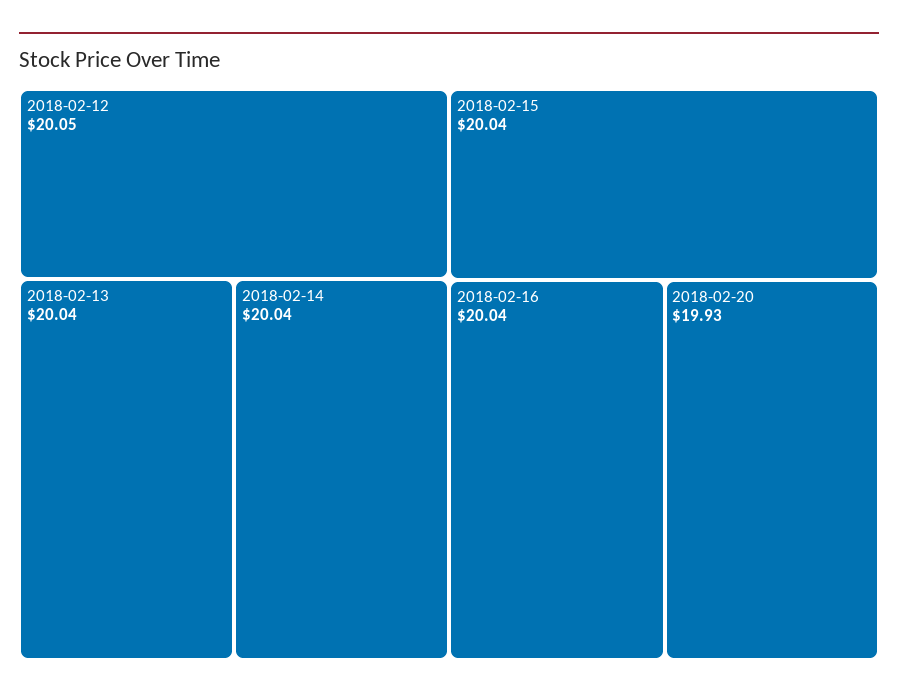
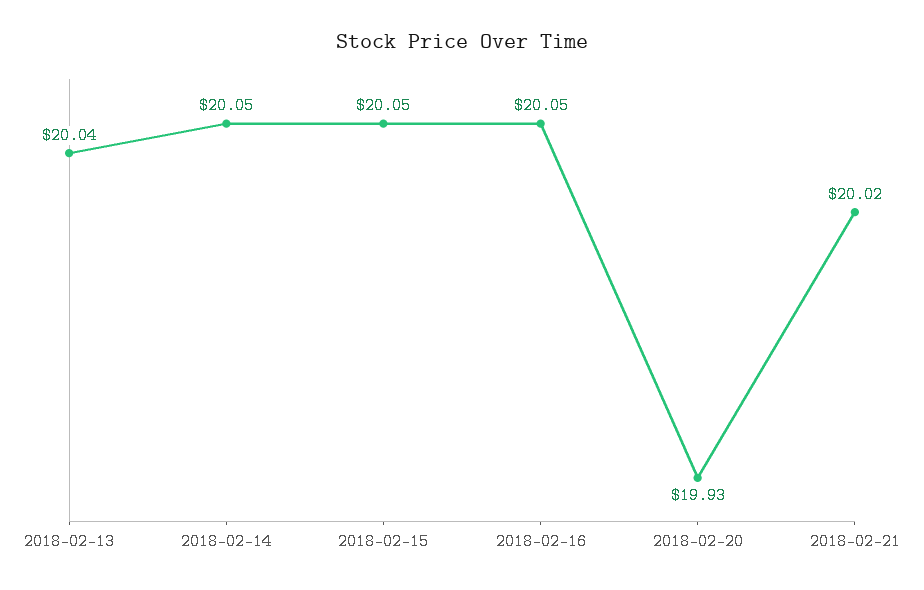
2018-02-12: 20.05 -> none
2018-02-14: 20.04 -> 20.05
2018-02-15: 20.04 -> 20.05
2018-02-16: 20.04 -> 20.05
2018-02-21: none -> 20.02

